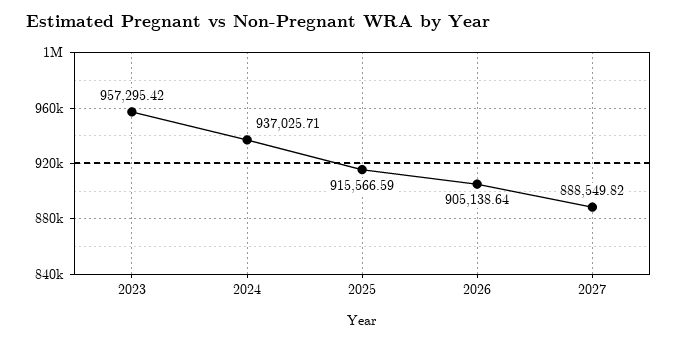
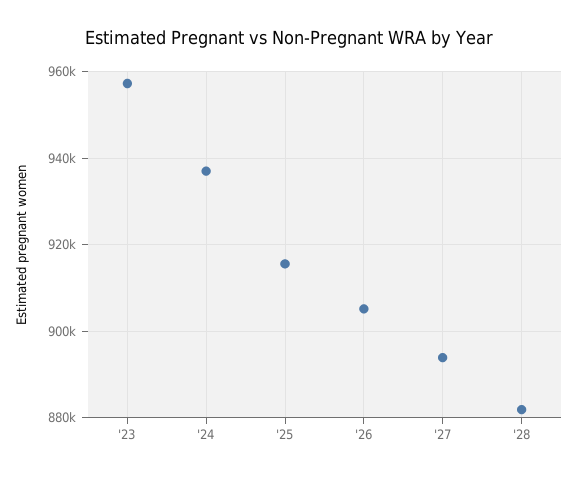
2027: 888549.82 -> 894000
'28: none -> 882000

